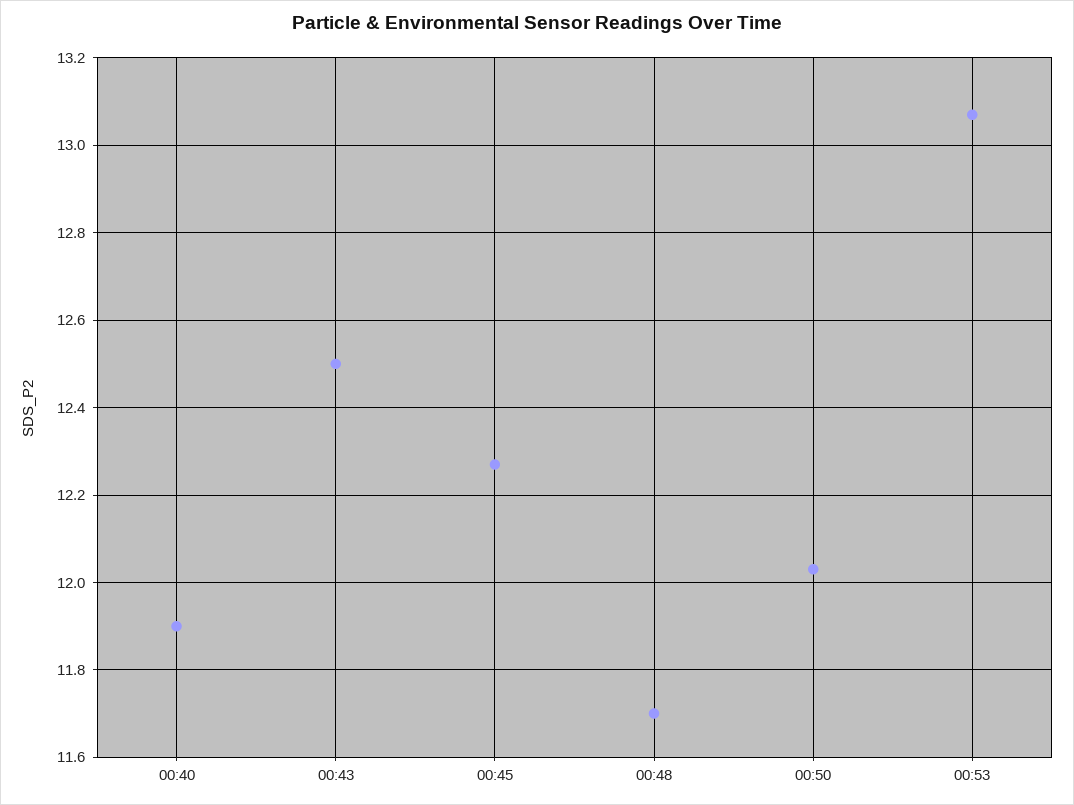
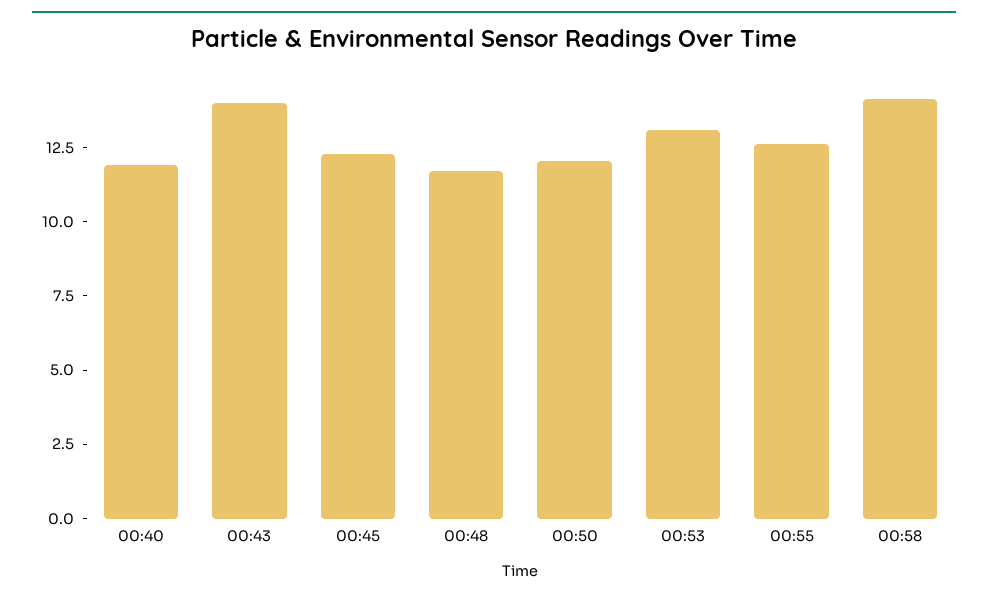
00:43: 12.5 -> 14
00:55: none -> 12.5
00:58: none -> 14

